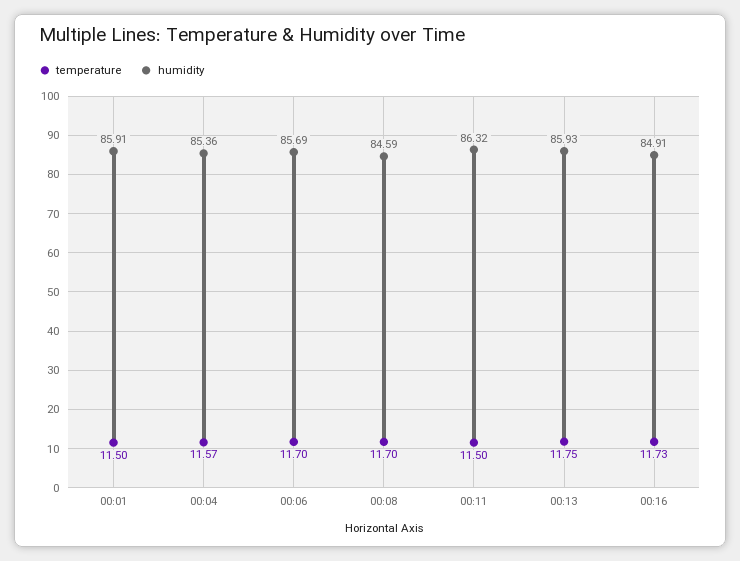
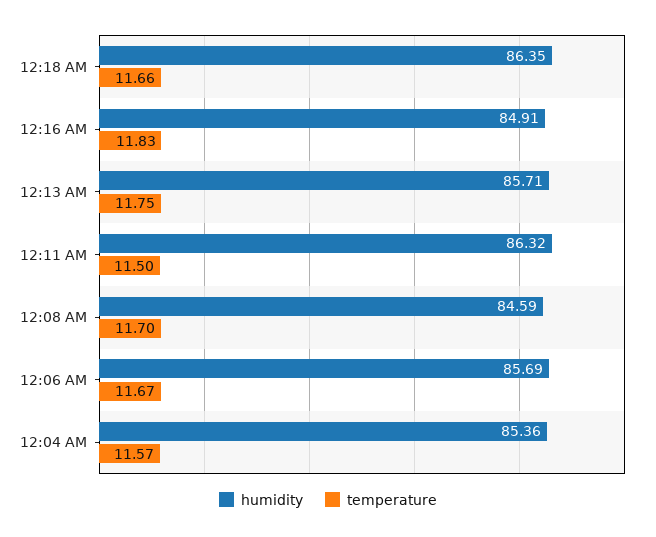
temperature, 00:01: 11.5 -> none
humidity, 00:01: 85.91 -> none
temperature, 00:06: 11.7 -> 11.67
humidity, 00:13: 85.93 -> 85.71
temperature, 00:16: 11.73 -> 11.83
humidity, 12:18 AM: none -> 86.35
temperature, 12:18 AM: none -> 11.66

